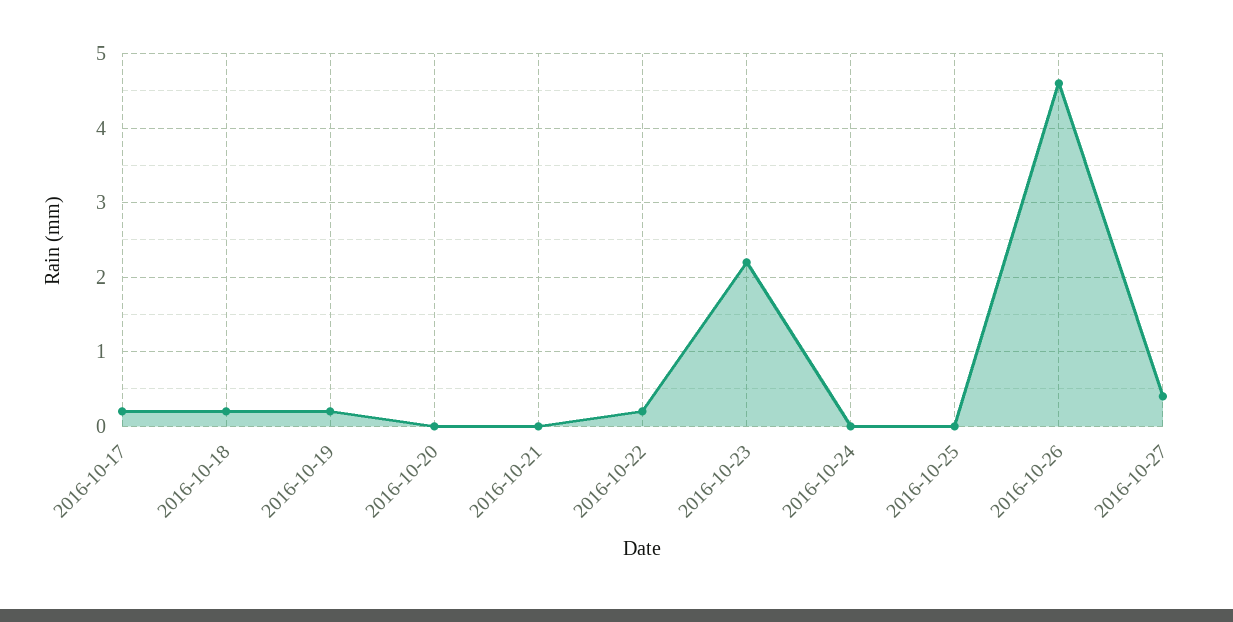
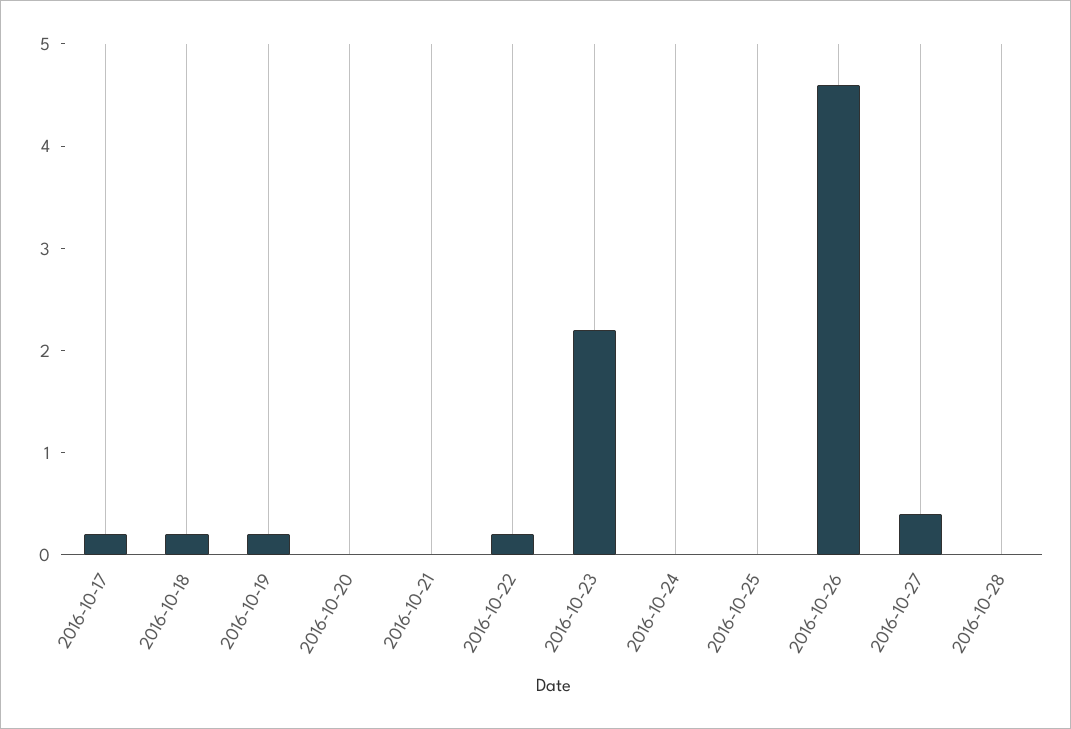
2016-10-28: none -> 0

